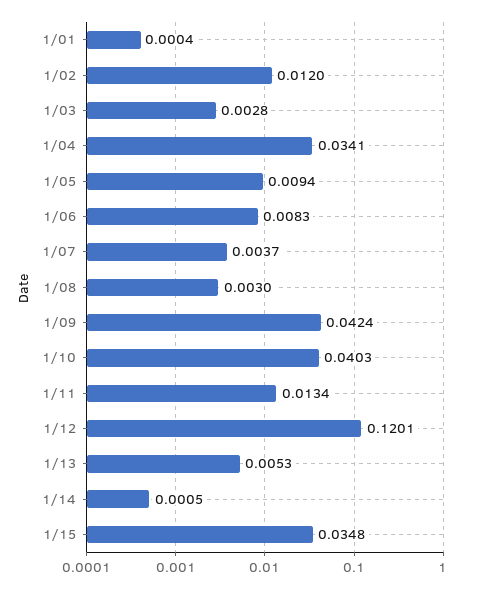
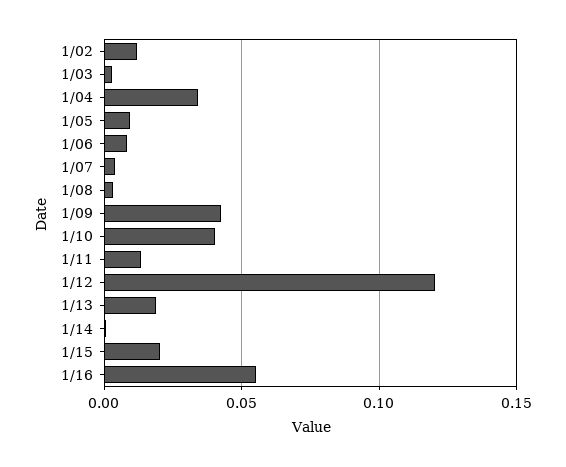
1/01: 0.0004 -> none
1/13: 0.0053 -> 0.02
1/15: 0.0348 -> 0.02
1/16: none -> 0.055

